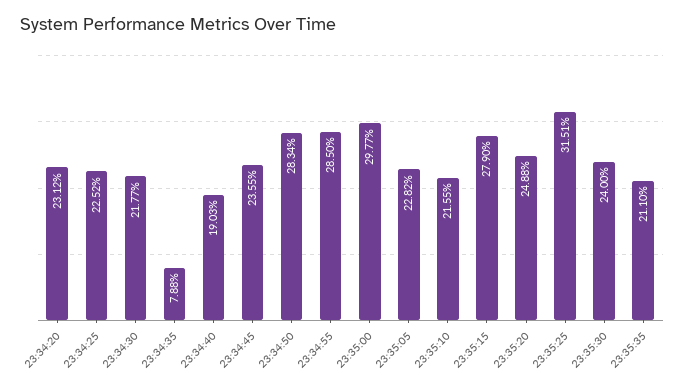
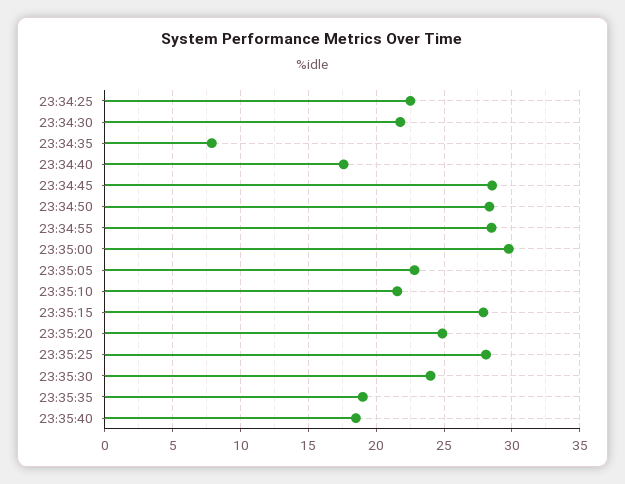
23:34:20: 23.12 -> none
23:34:40: 19.03 -> 17.5
23:34:45: 23.55 -> 28.5
23:35:25: 31.51 -> 28
23:35:35: 21.1 -> 19
23:35:40: none -> 18.5

